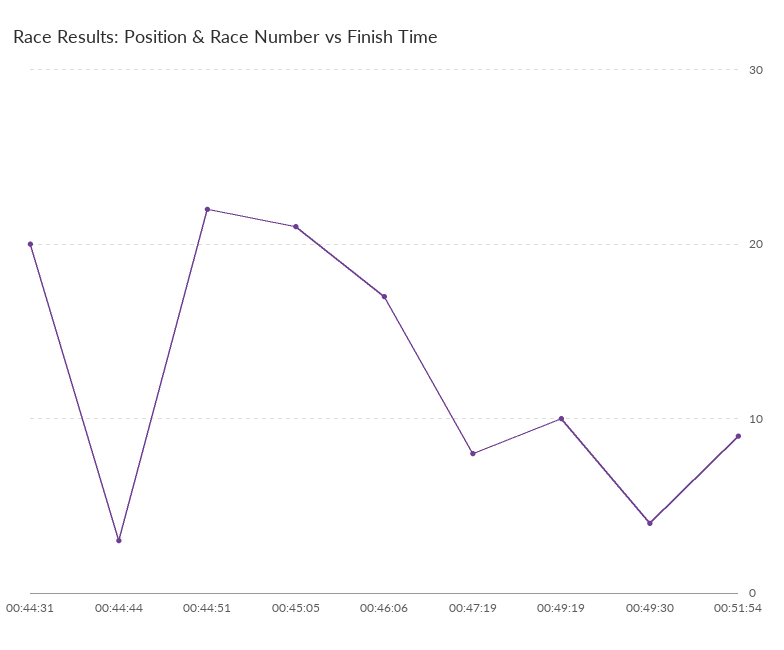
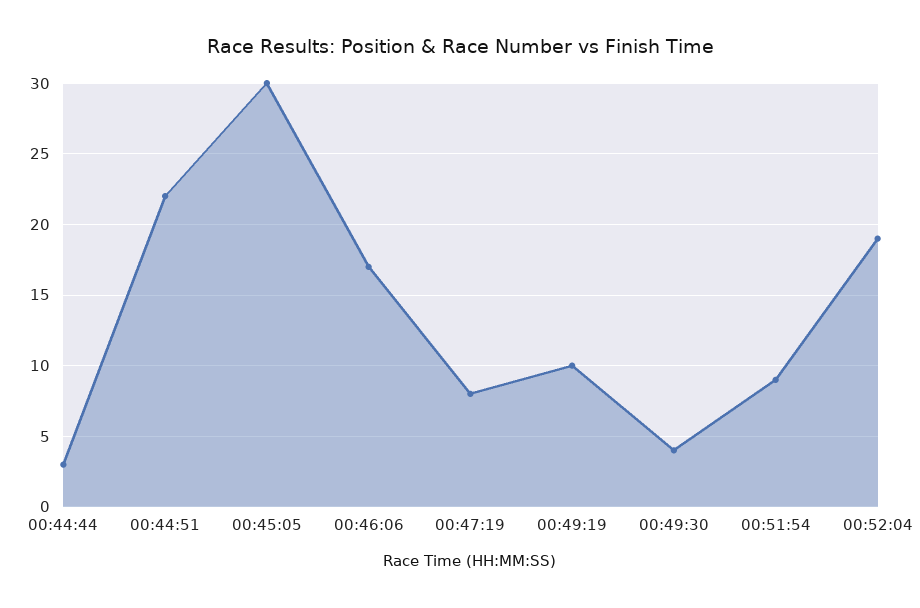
00:44:31: 20 -> none
00:45:05: 21 -> 30
00:52:04: none -> 19

